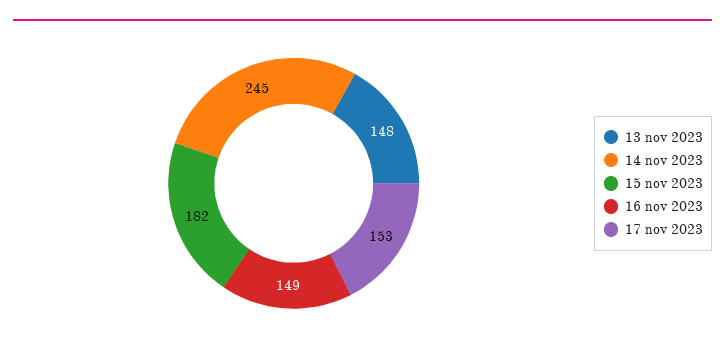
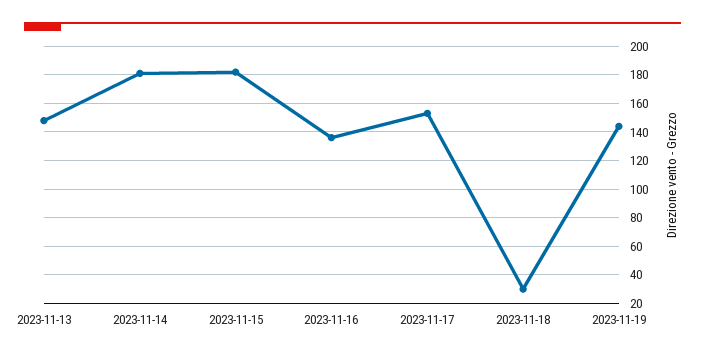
14 nov 2023: 245 -> 180
16 nov 2023: 149 -> 135
2023-11-18: none -> 30
2023-11-19: none -> 145

